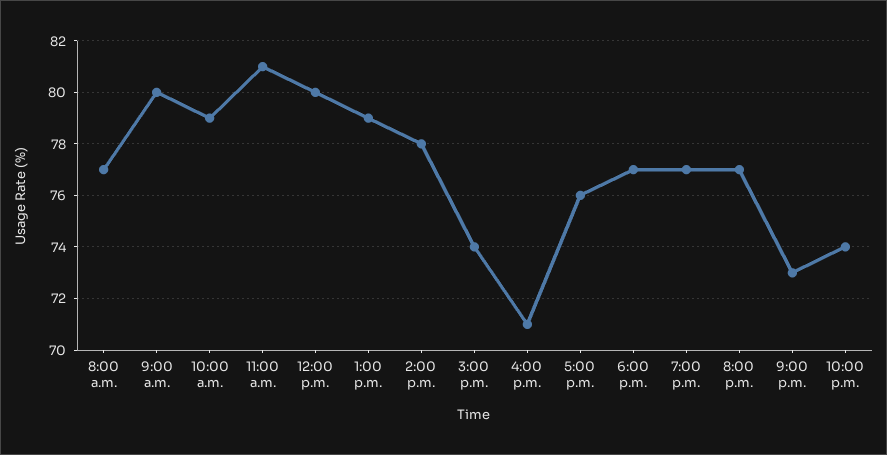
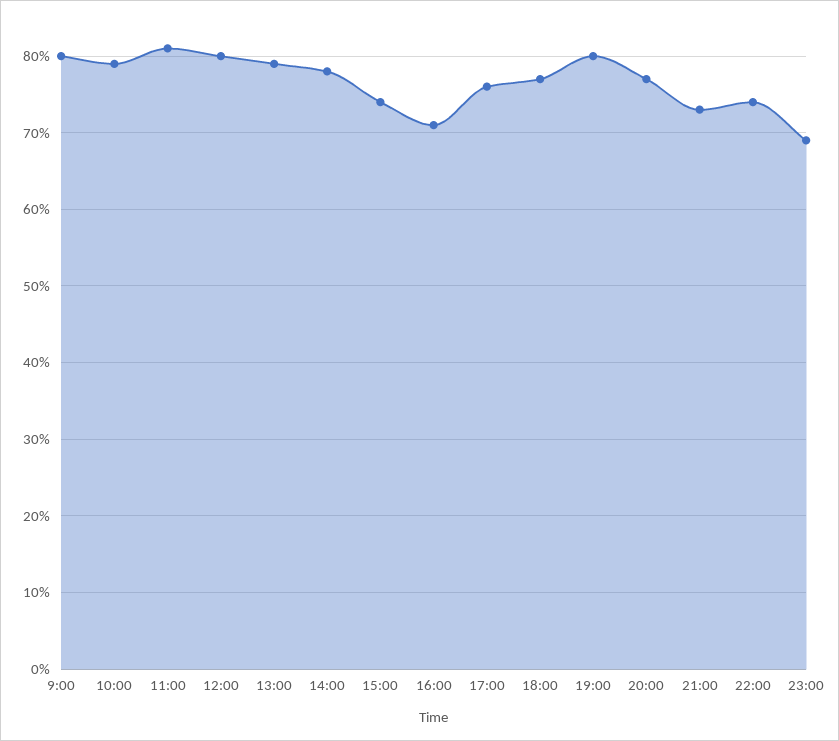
8:00 a.m.: 77 -> none
7:00 p.m.: 77 -> 80
23:00: none -> 69

